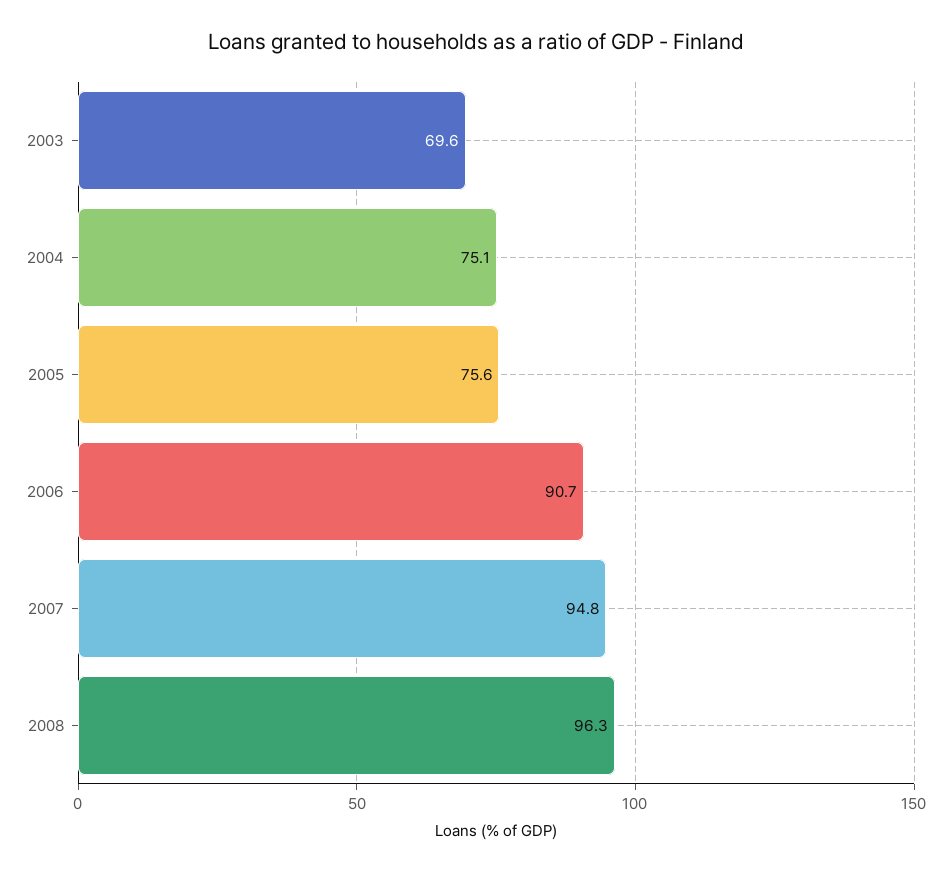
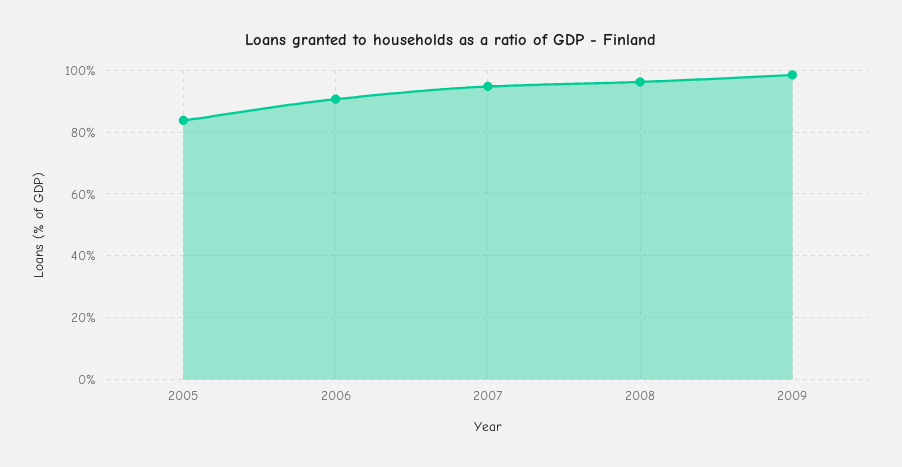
2003: 69.6 -> none
2004: 75.1 -> none
2005: 75.6 -> 84
2009: none -> 98

